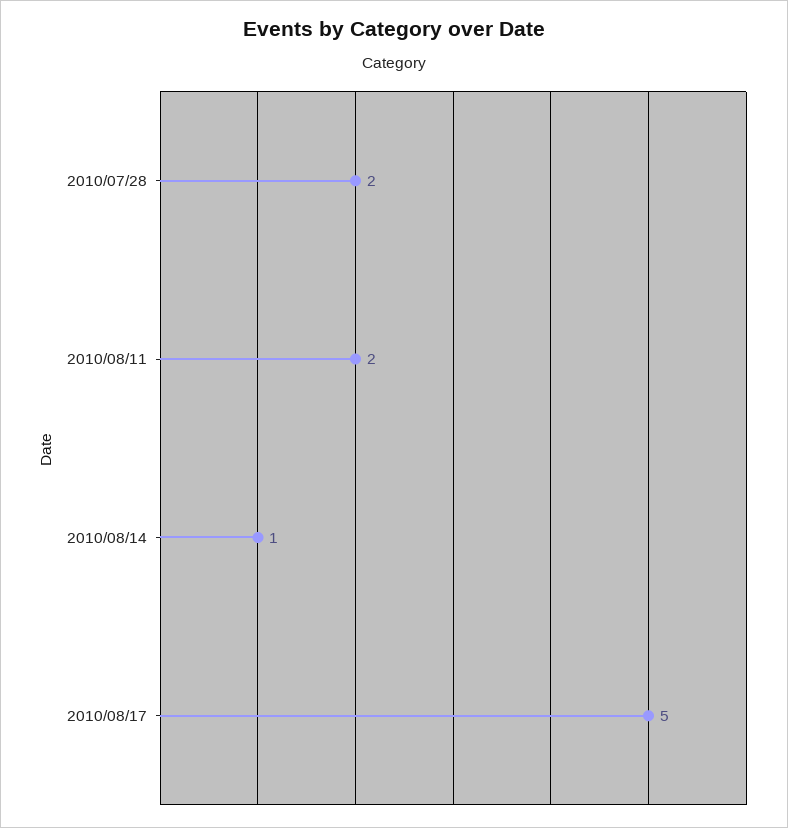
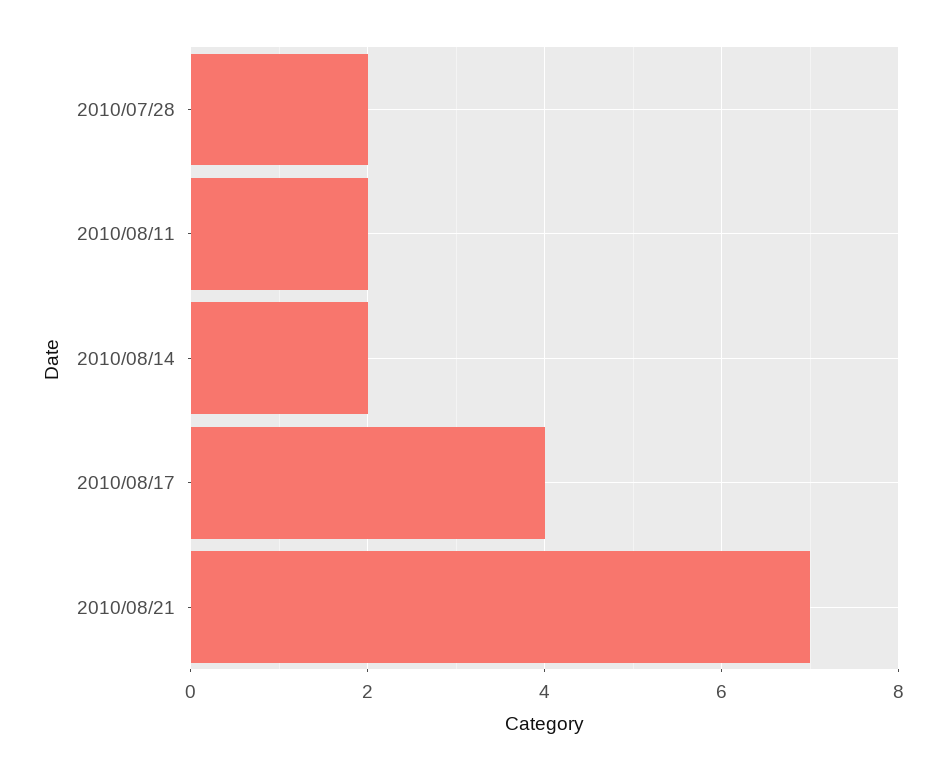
2010/08/14: 1 -> 2
2010/08/17: 5 -> 4
2010/08/21: none -> 7

